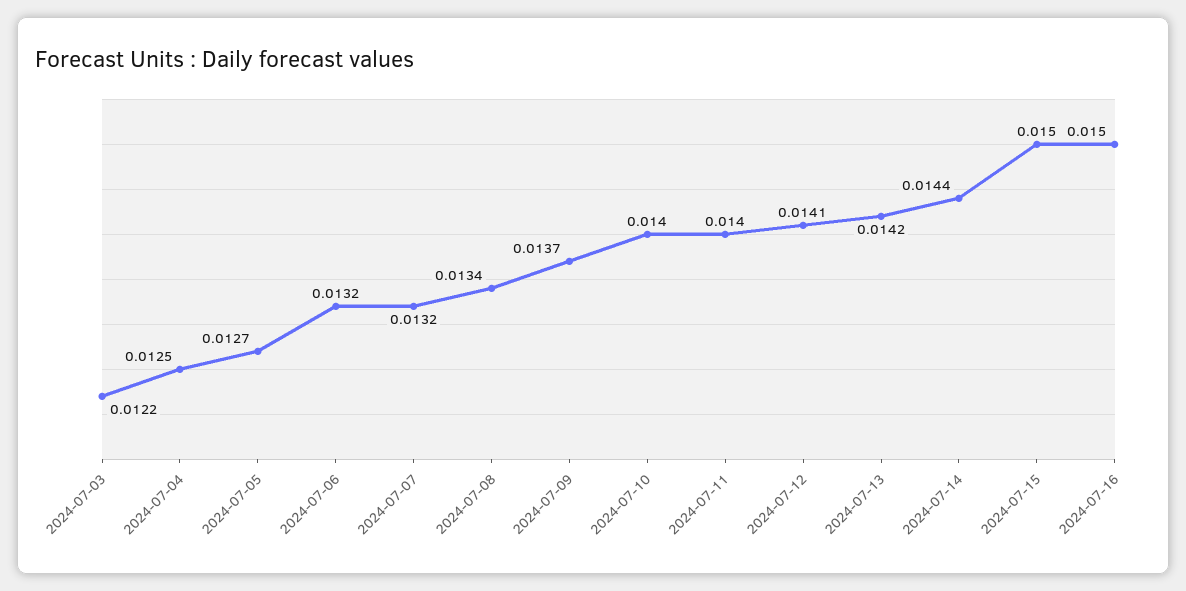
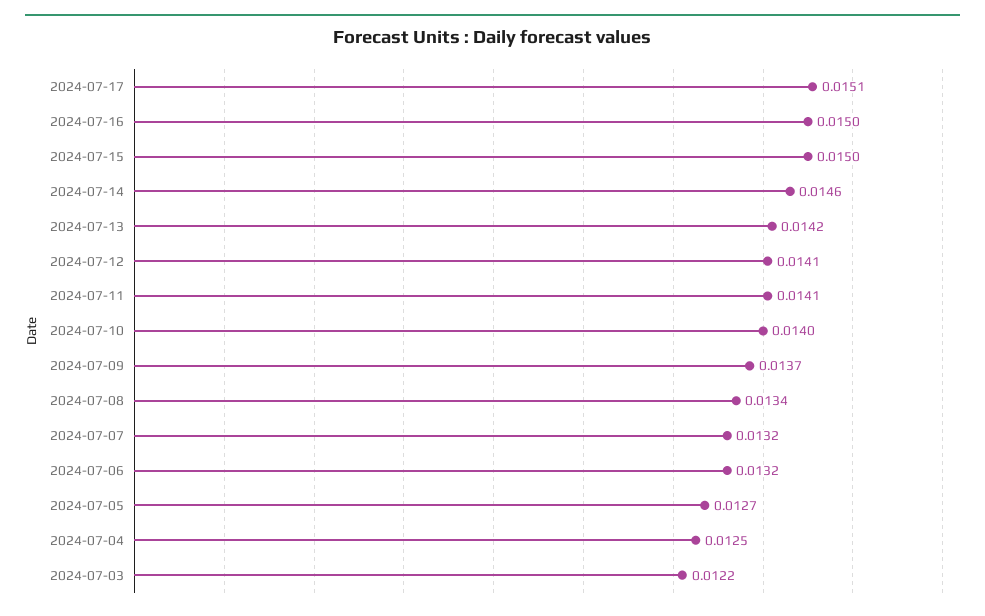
2024-07-11: 0.014 -> 0.0141
2024-07-14: 0.0144 -> 0.0146
2024-07-17: none -> 0.0151

